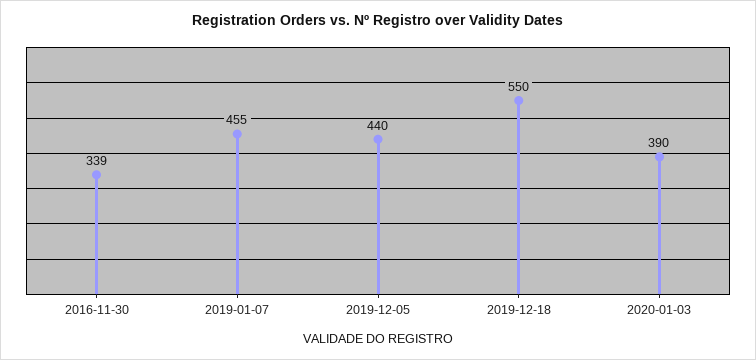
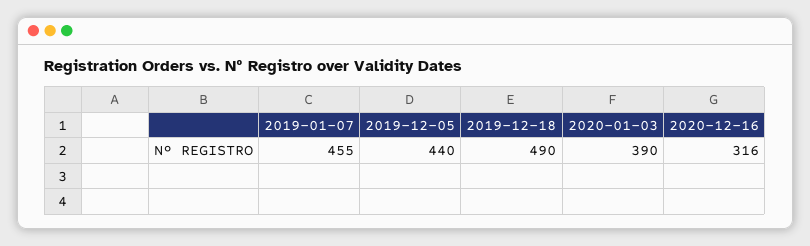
2016-11-30: 339 -> none
2019-12-18: 550 -> 490
2020-12-16: none -> 316

